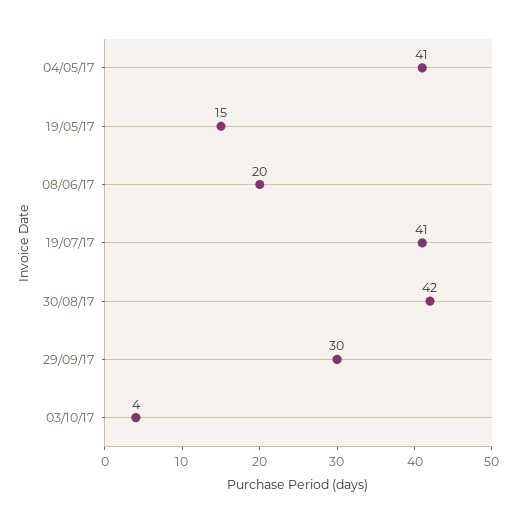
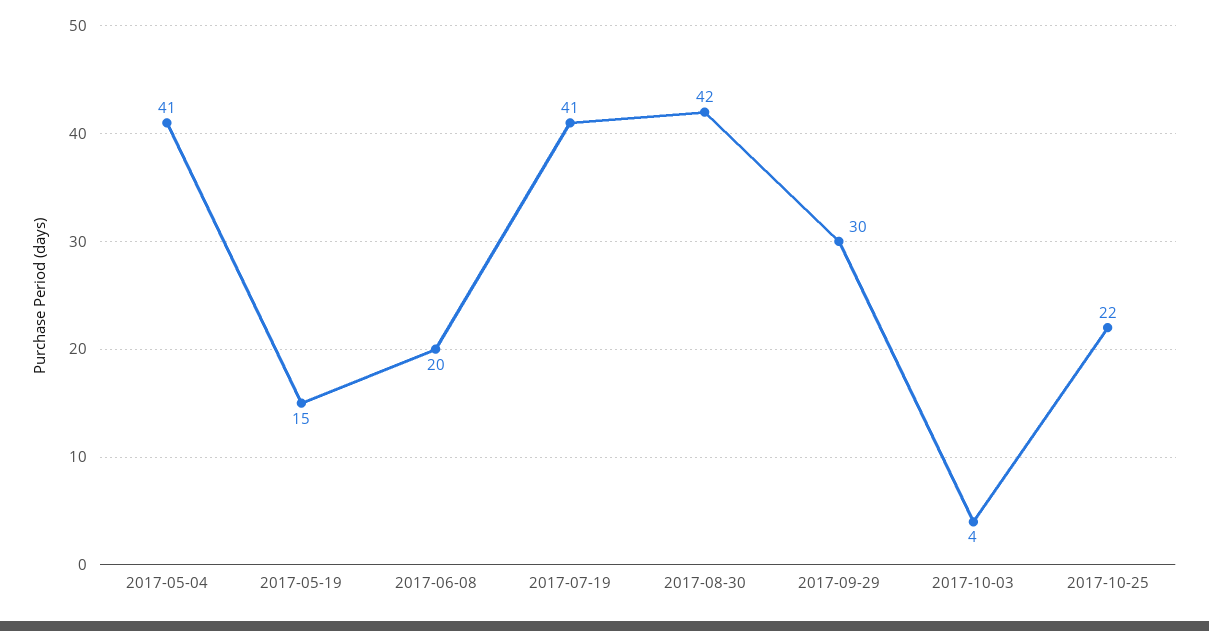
2017-10-25: none -> 22

